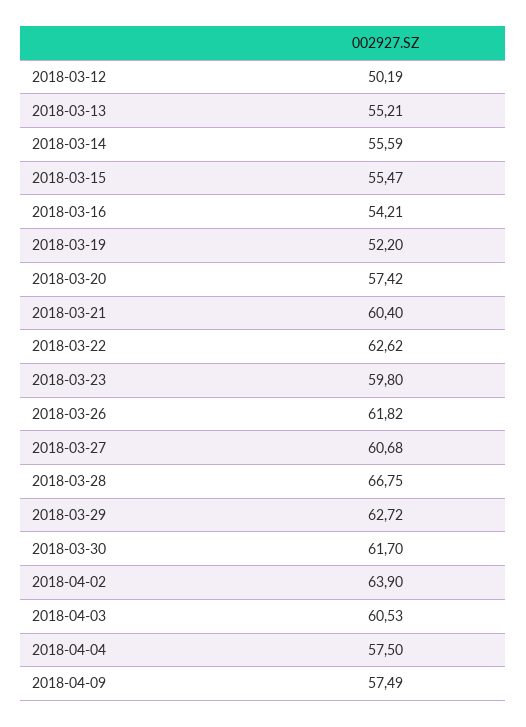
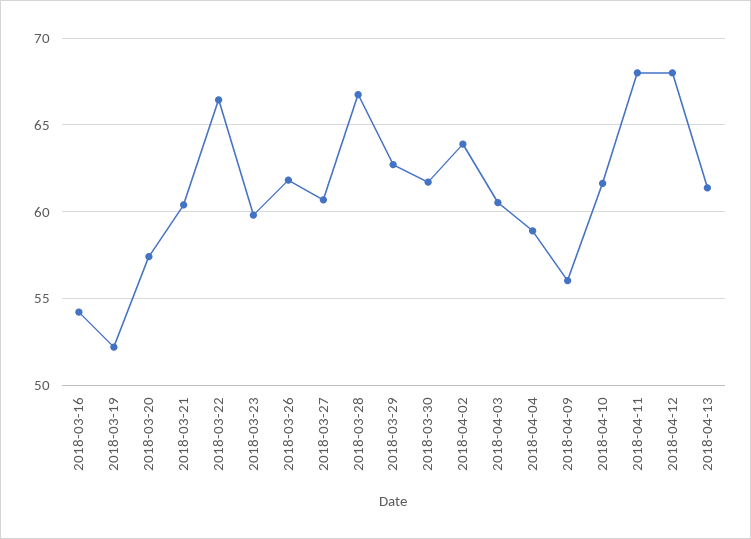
2018-03-12: 50.19 -> none
2018-03-13: 55.21 -> none
2018-03-14: 55.59 -> none
2018-03-15: 55.47 -> none
2018-03-22: 62.62 -> 66.5
2018-04-04: 57.5 -> 59
2018-04-09: 57.49 -> 56
2018-04-10: none -> 61.5
2018-04-11: none -> 68
2018-04-12: none -> 68
2018-04-13: none -> 61.5

